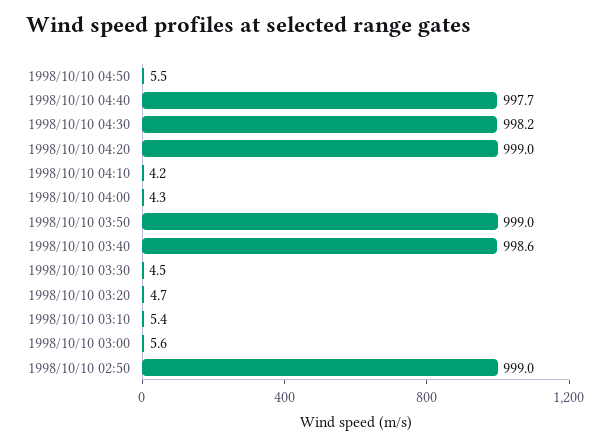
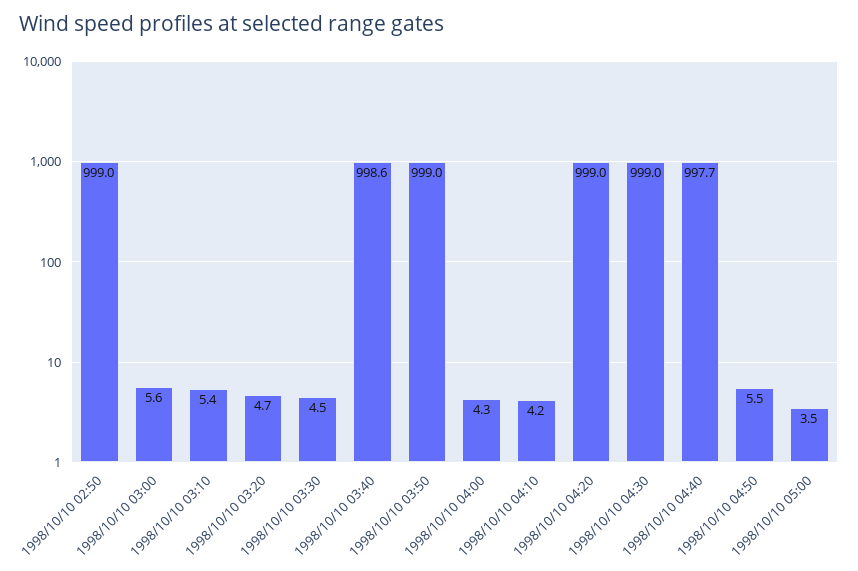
1998/10/10 04:30: 998.2 -> 999
1998/10/10 05:00: none -> 3.5

